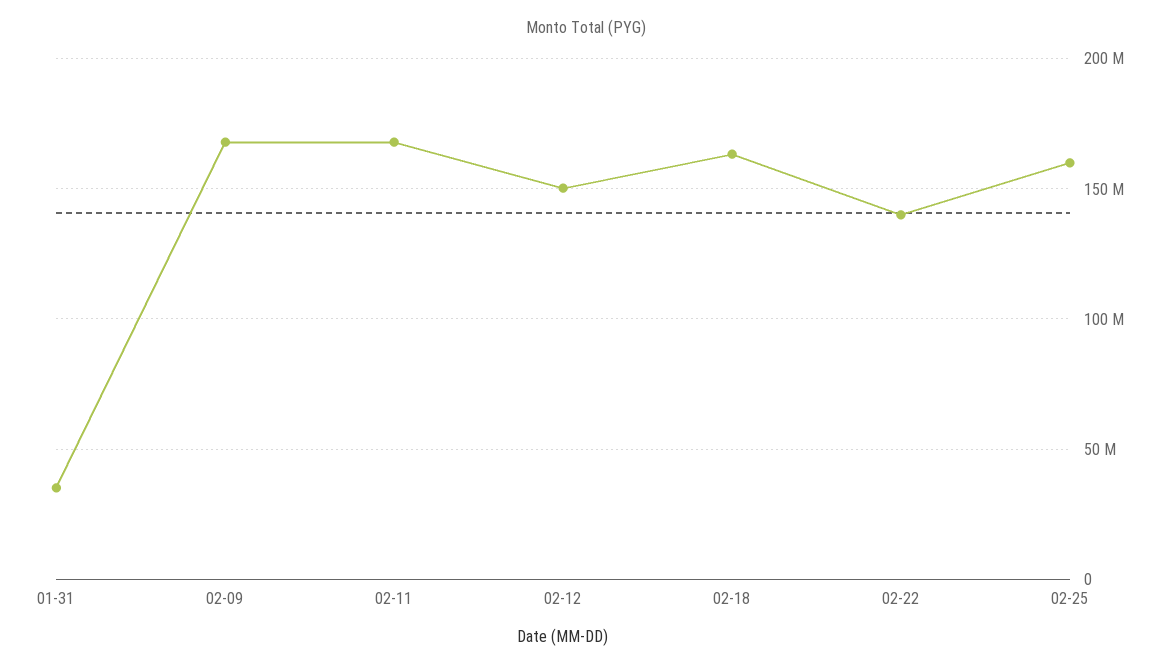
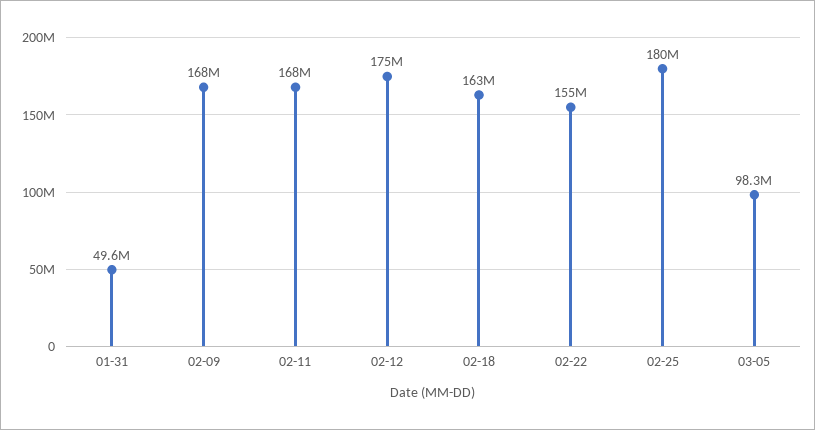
01-31: 35000000 -> 49600000
02-12: 150000000 -> 175000000
02-22: 140000000 -> 155000000
02-25: 160000000 -> 180000000
03-05: none -> 98300000

